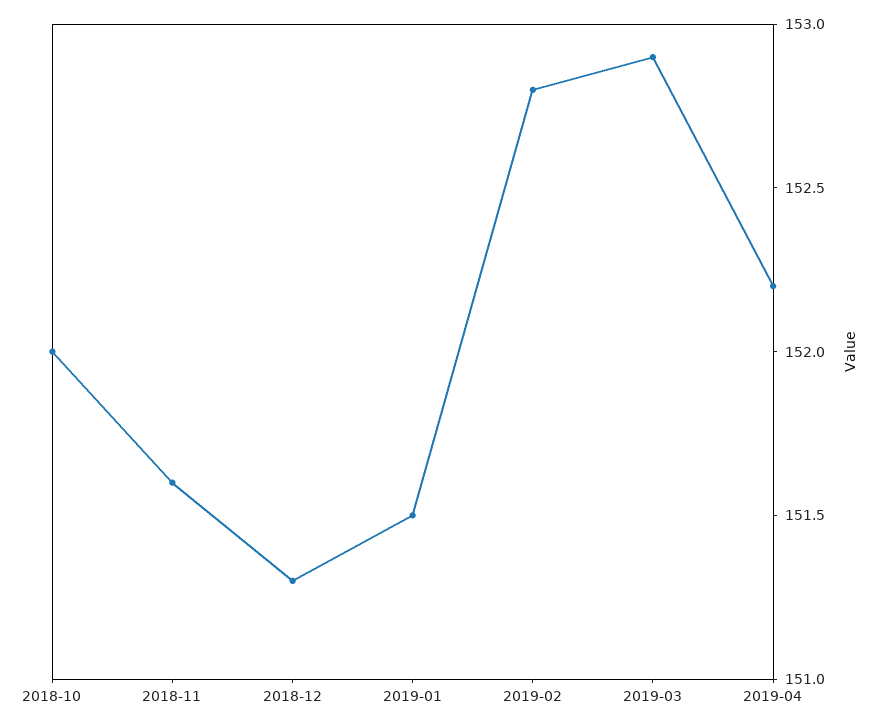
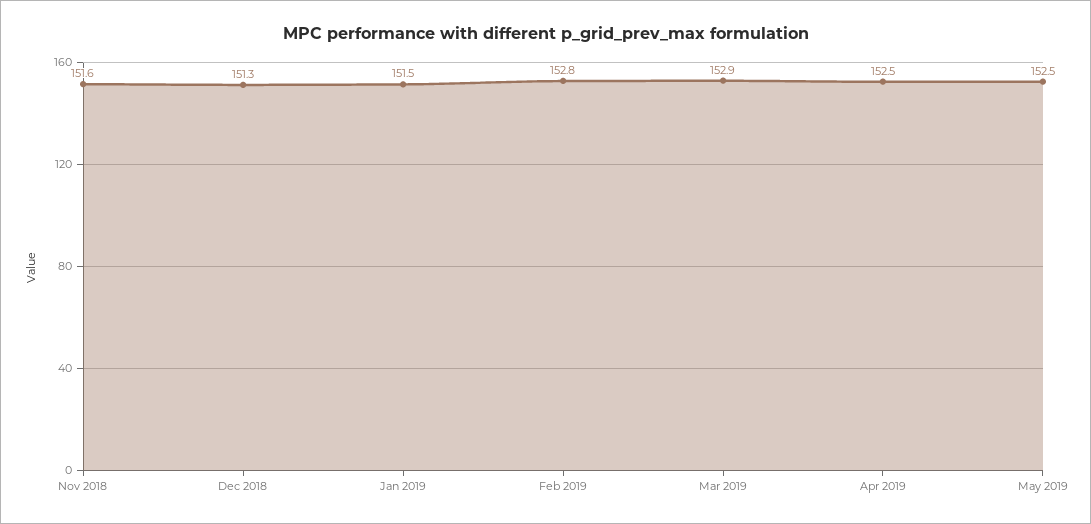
2018-10: 152 -> none
2019-04: 152.2 -> 152.5
May 2019: none -> 152.5

